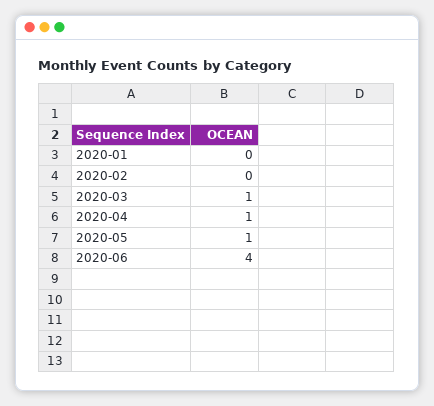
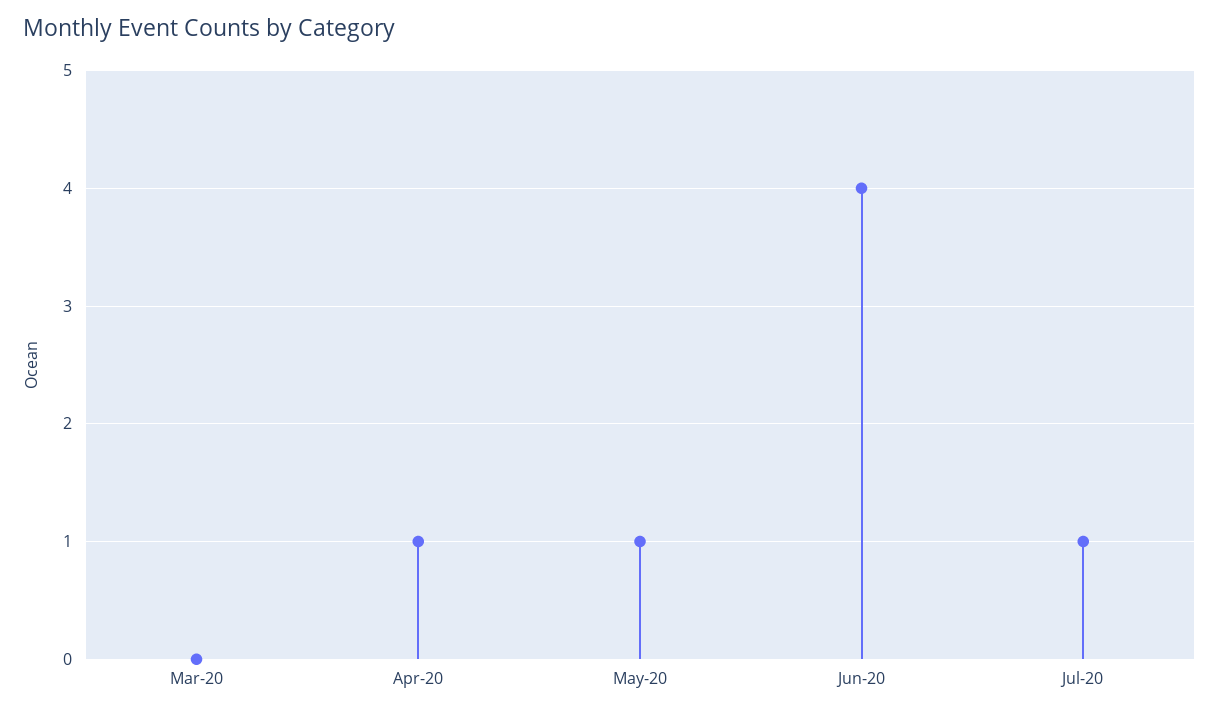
2020-01: 0 -> none
2020-02: 0 -> none
2020-03: 1 -> 0
Jul-20: none -> 1

